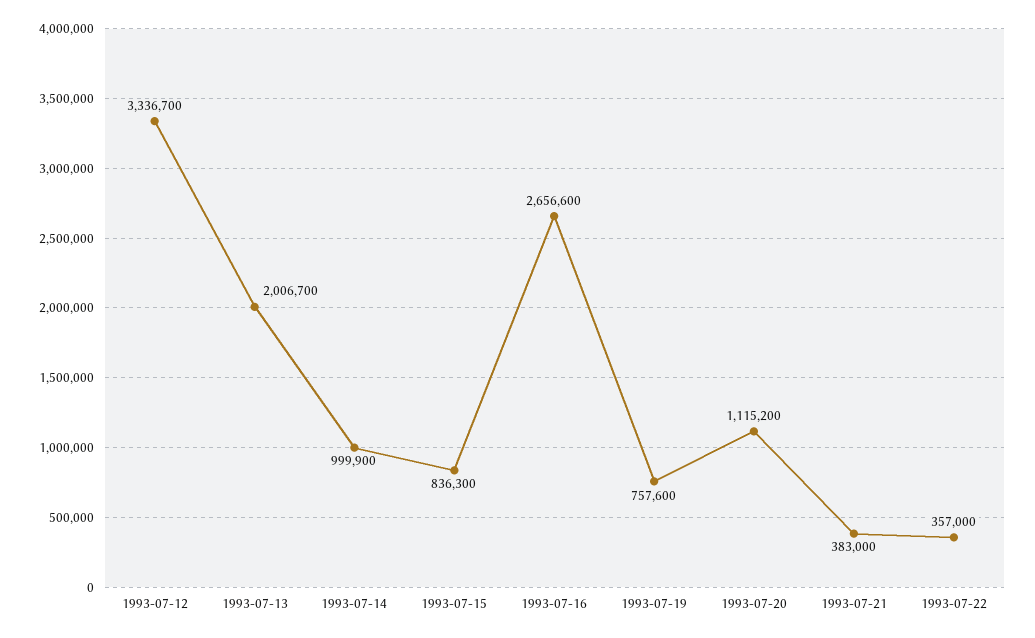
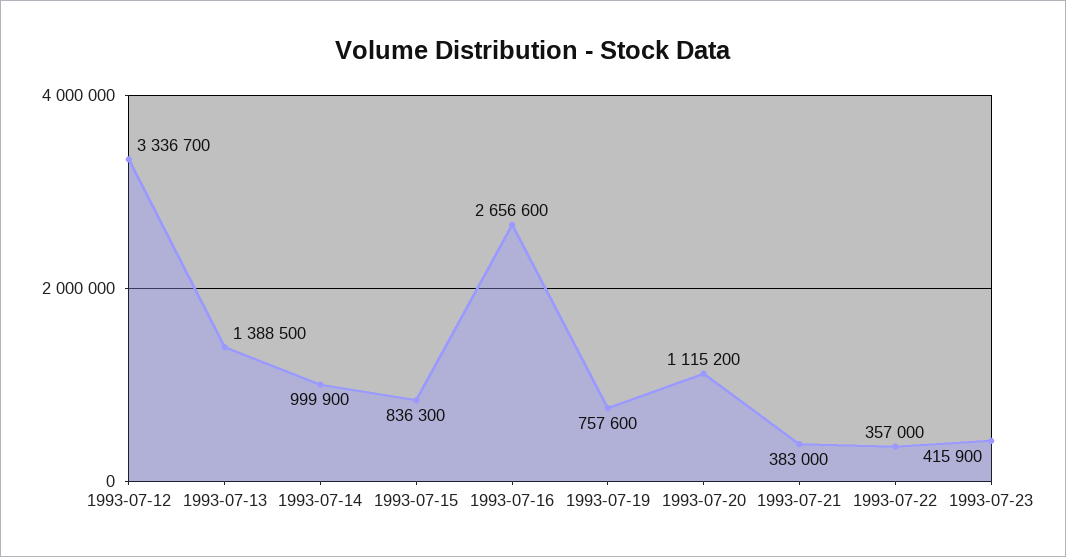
1993-07-13: 2006700 -> 1388500
1993-07-23: none -> 415900

